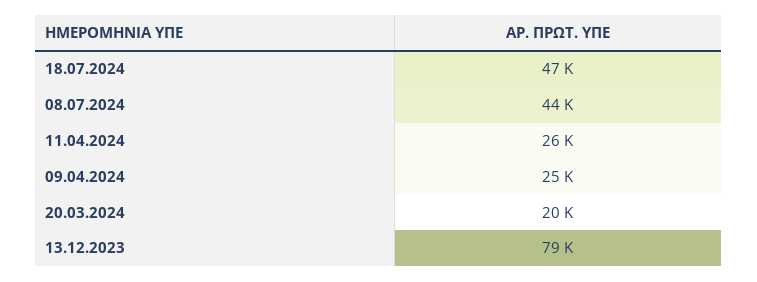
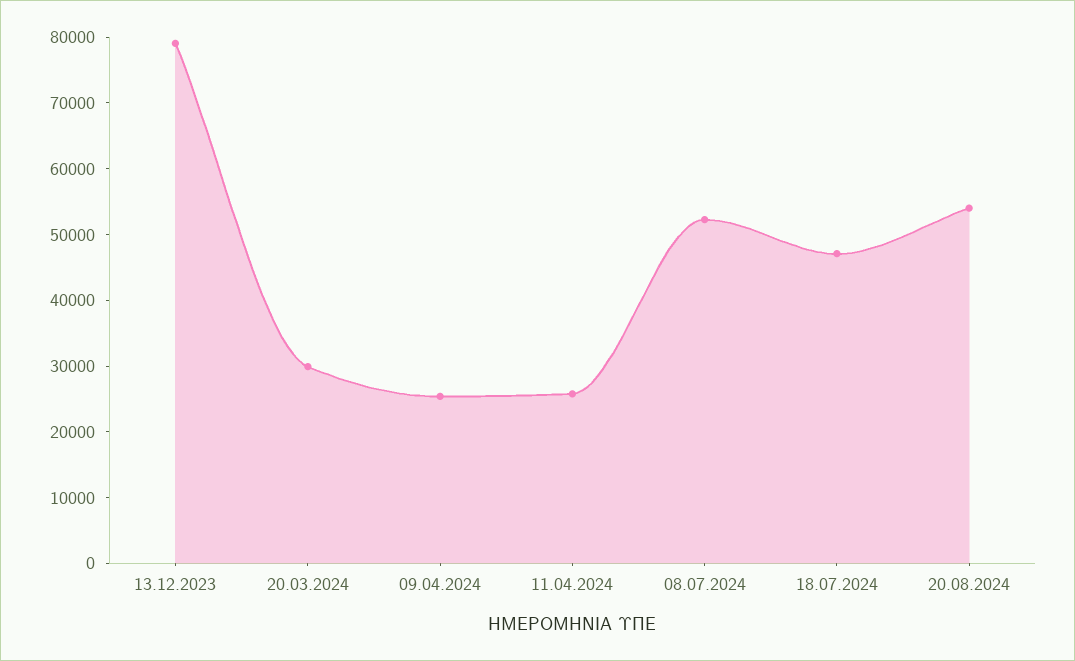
08.07.2024: 44000 -> 52000
20.03.2024: 20000 -> 30000
20.08.2024: none -> 54000

